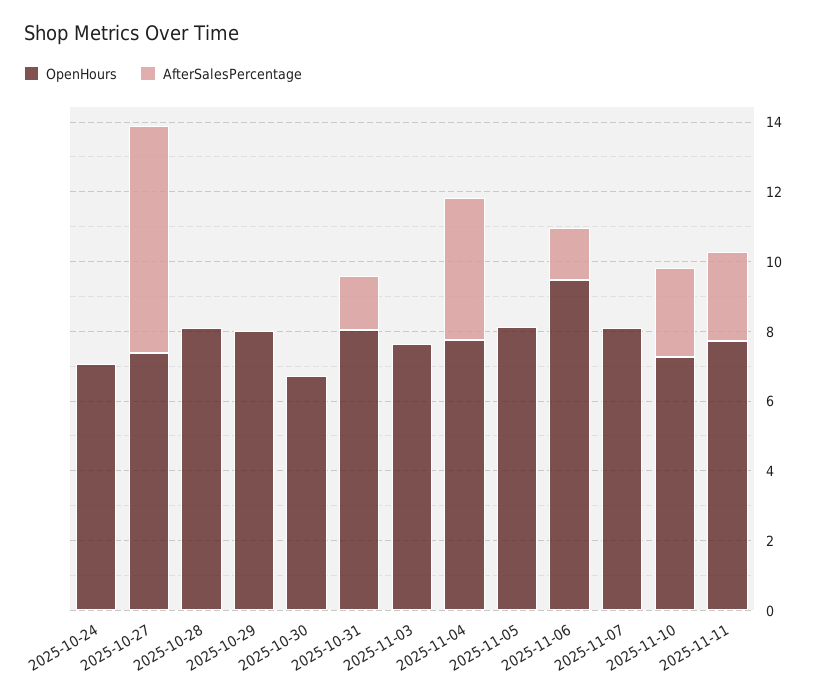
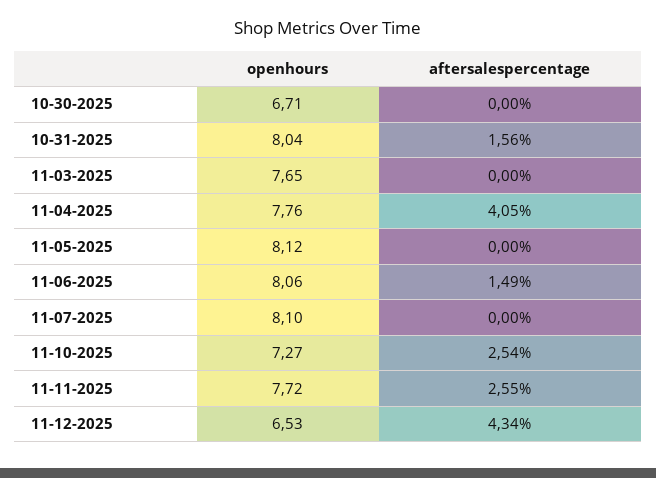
OpenHours, 2025-10-24: 7 -> none
AfterSalesPercentage, 2025-10-24: 0 -> none
OpenHours, 2025-10-27: 7.5 -> none
AfterSalesPercentage, 2025-10-27: 6.5 -> none
OpenHours, 2025-10-28: 8 -> none
AfterSalesPercentage, 2025-10-28: 0 -> none
OpenHours, 2025-10-29: 8 -> none
AfterSalesPercentage, 2025-10-29: 0 -> none
OpenHours, 2025-11-06: 9.5 -> 8.06
OpenHours, 11-12-2025: none -> 6.53
AfterSalesPercentage, 11-12-2025: none -> 4.34

